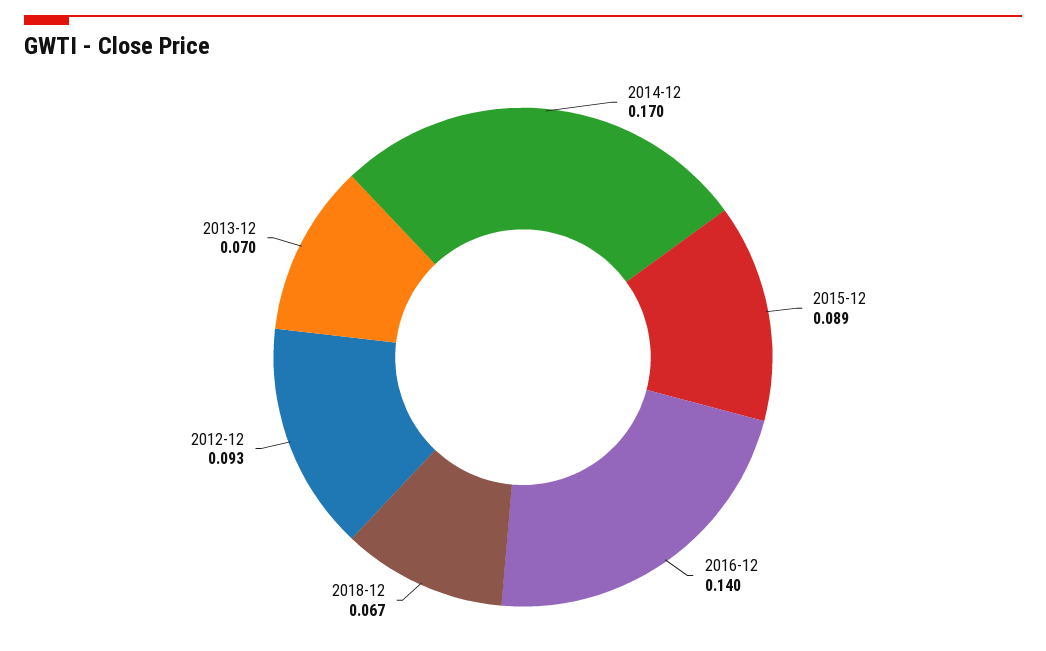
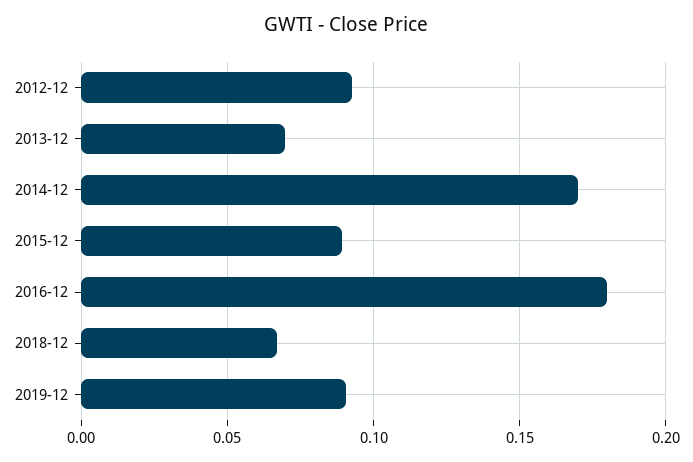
2016-12: 0.14 -> 0.18
2019-12: none -> 0.09

